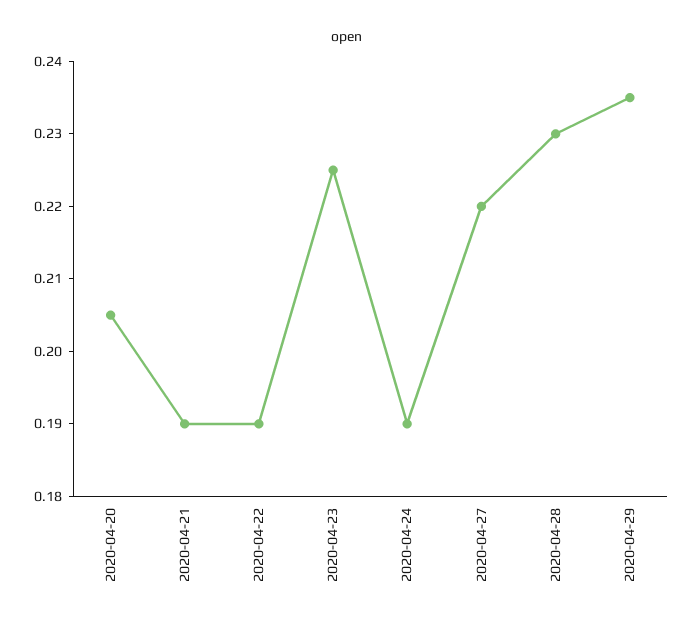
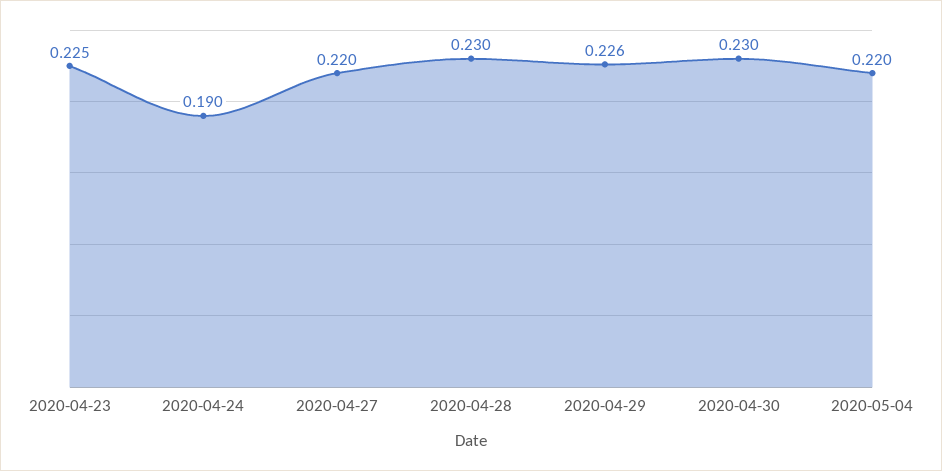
2020-04-20: 0.205 -> none
2020-04-21: 0.19 -> none
2020-04-22: 0.19 -> none
2020-04-29: 0.235 -> 0.226
2020-04-30: none -> 0.23
2020-05-04: none -> 0.22

